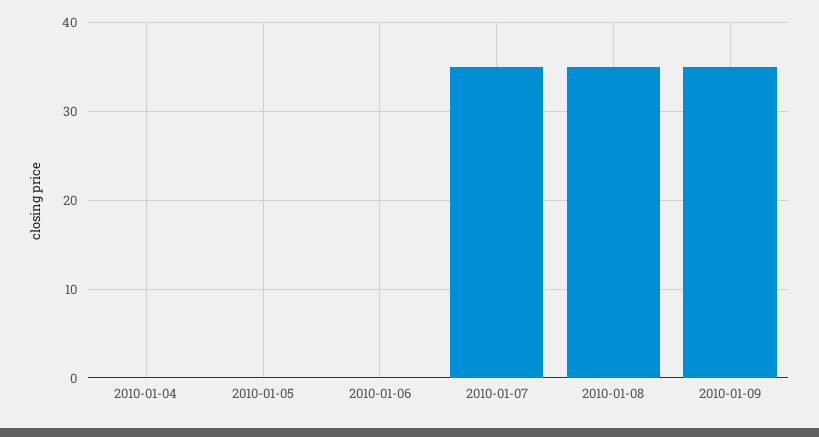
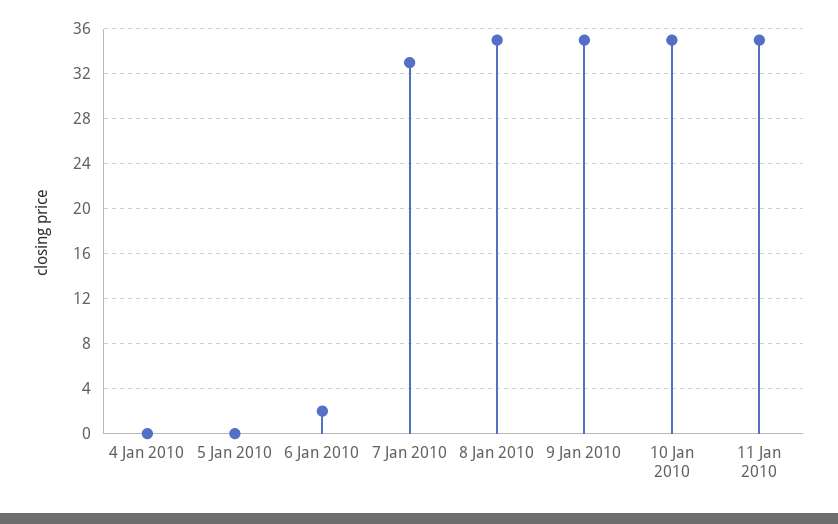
2010-01-06: 0 -> 2
2010-01-07: 35 -> 33
10 Jan 2010: none -> 35
11 Jan 2010: none -> 35

